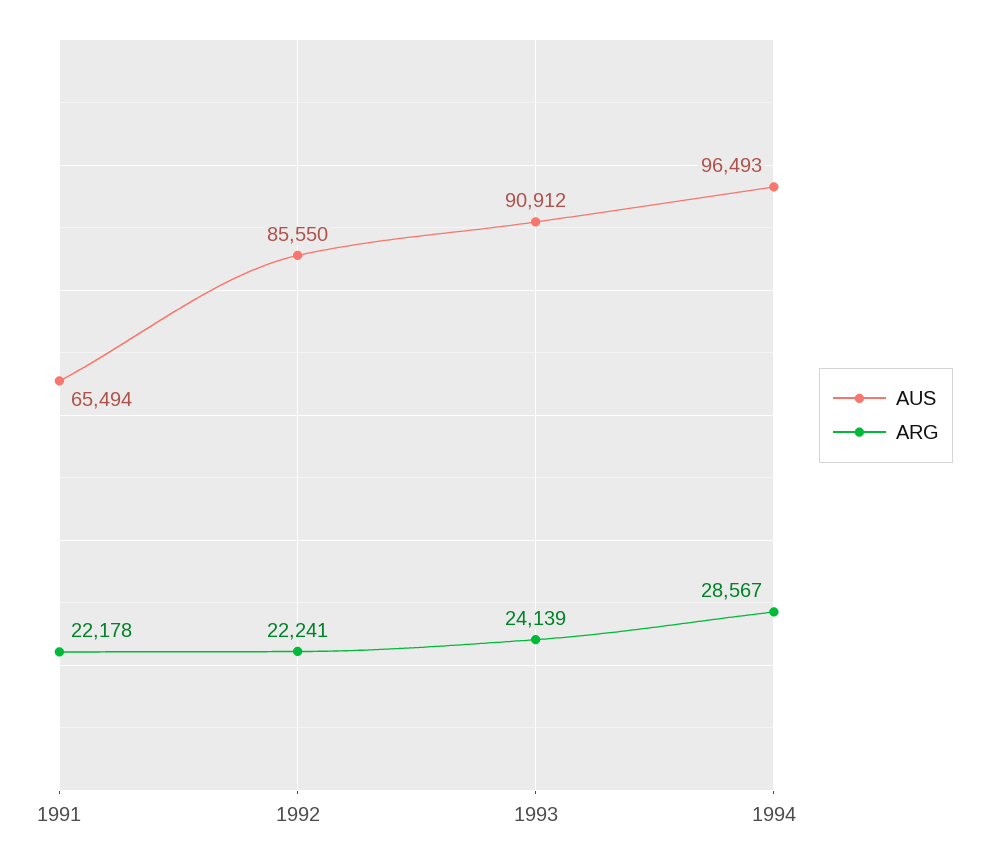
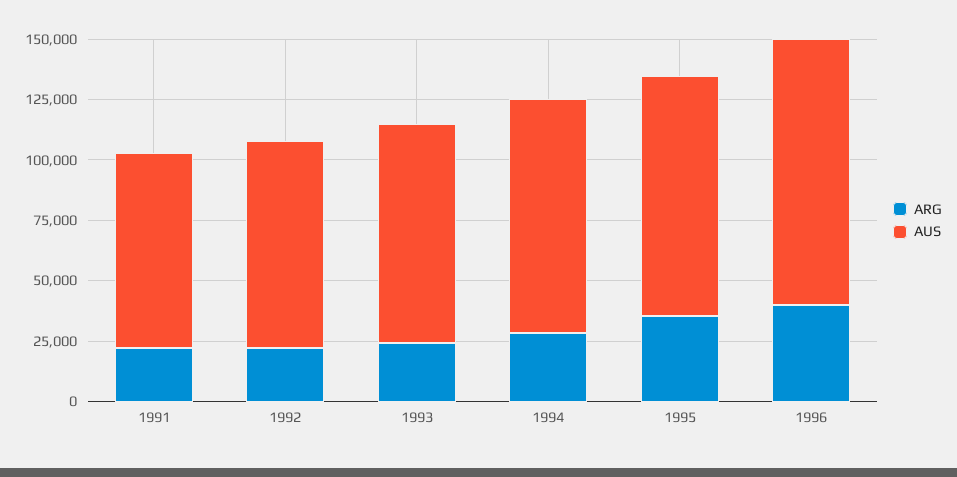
AUS, 1991: 65494 -> 80000
ARG, 1995: none -> 35000
AUS, 1995: none -> 100000
ARG, 1996: none -> 40000
AUS, 1996: none -> 110000

